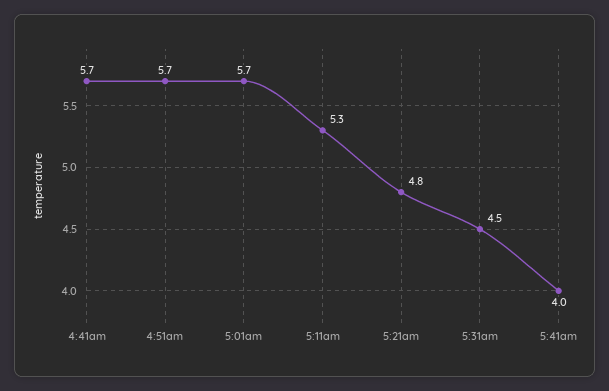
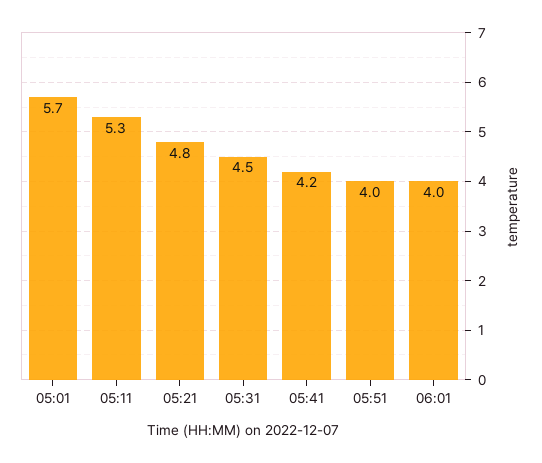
4:41am: 5.7 -> none
4:51am: 5.7 -> none
5:41am: 4 -> 4.2
05:51: none -> 4
06:01: none -> 4

